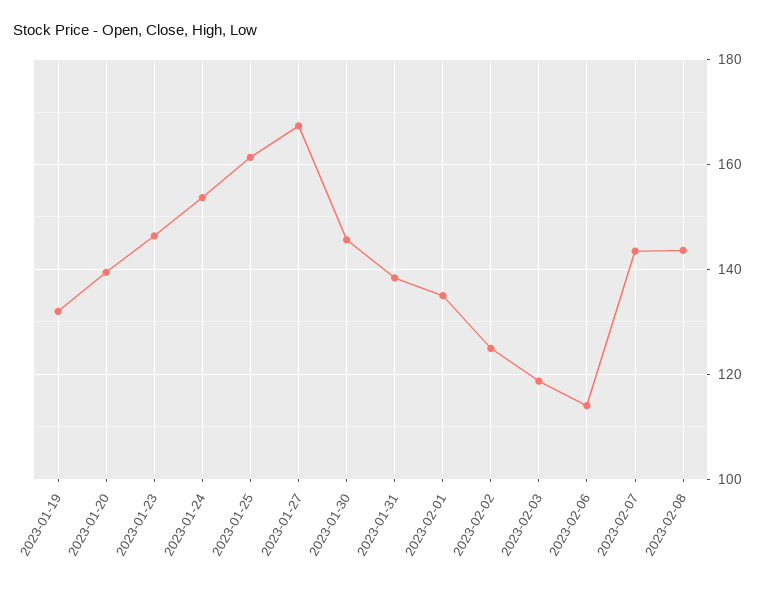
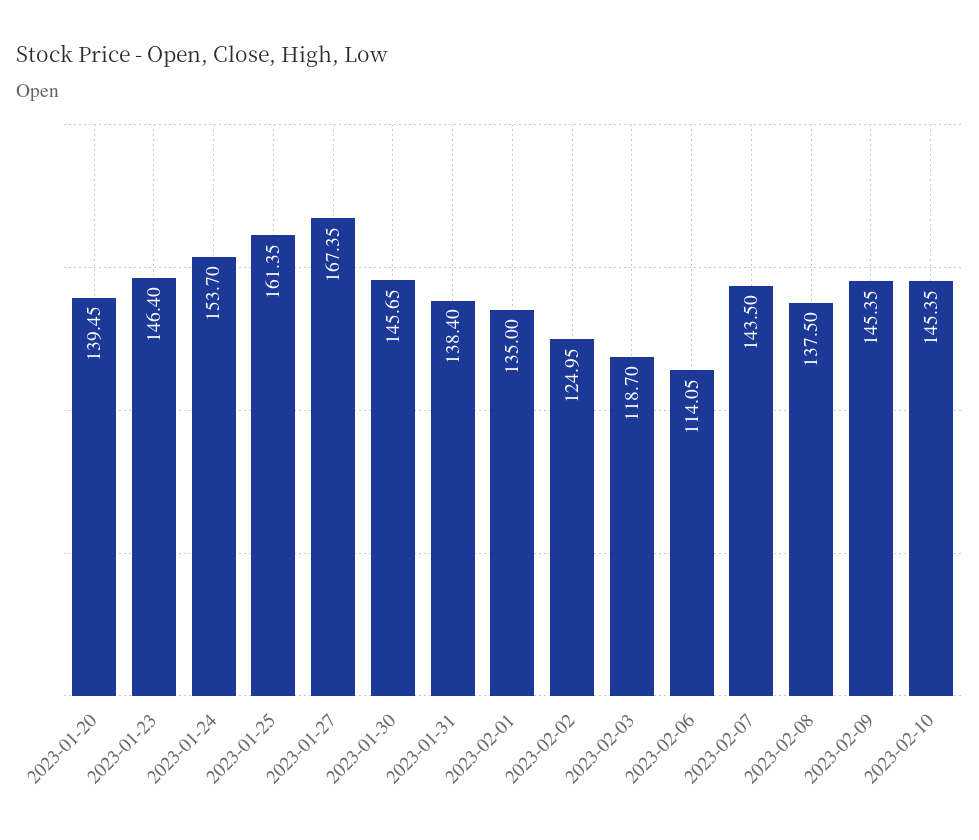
2023-01-19: 132 -> none
2023-02-08: 144 -> 137.5
2023-02-09: none -> 145.35
2023-02-10: none -> 145.35

